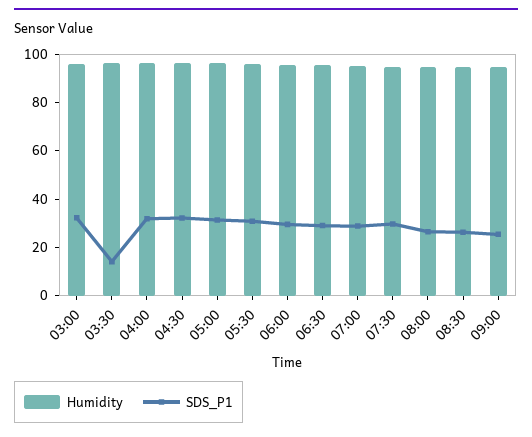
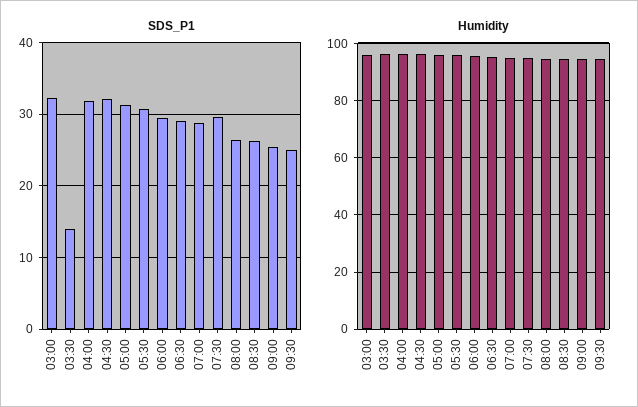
SDS_P1, 09:30: none -> 25
Humidity, 09:30: none -> 95

